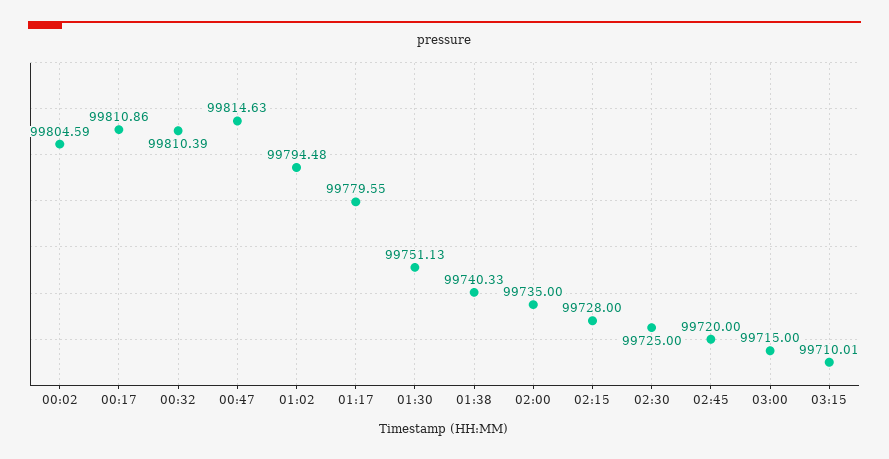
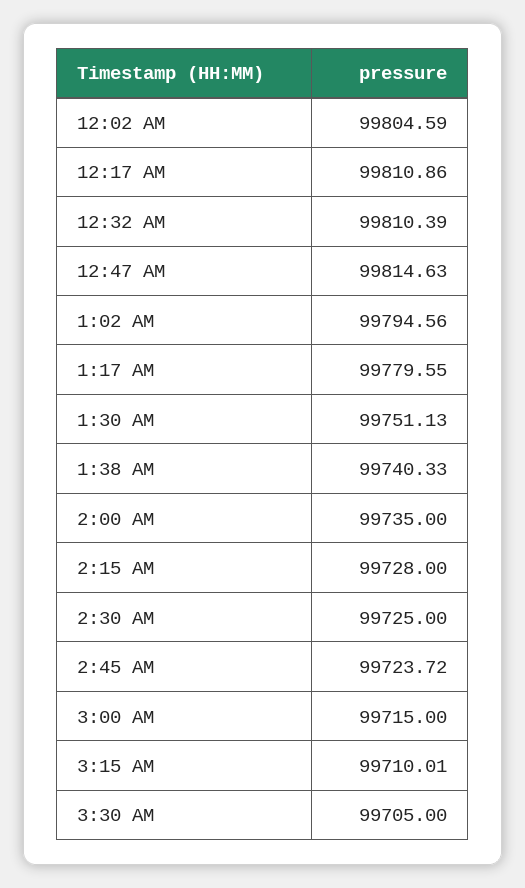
01:02: 99794.48 -> 99794.56
02:45: 99720 -> 99723.72
3:30 AM: none -> 99705

